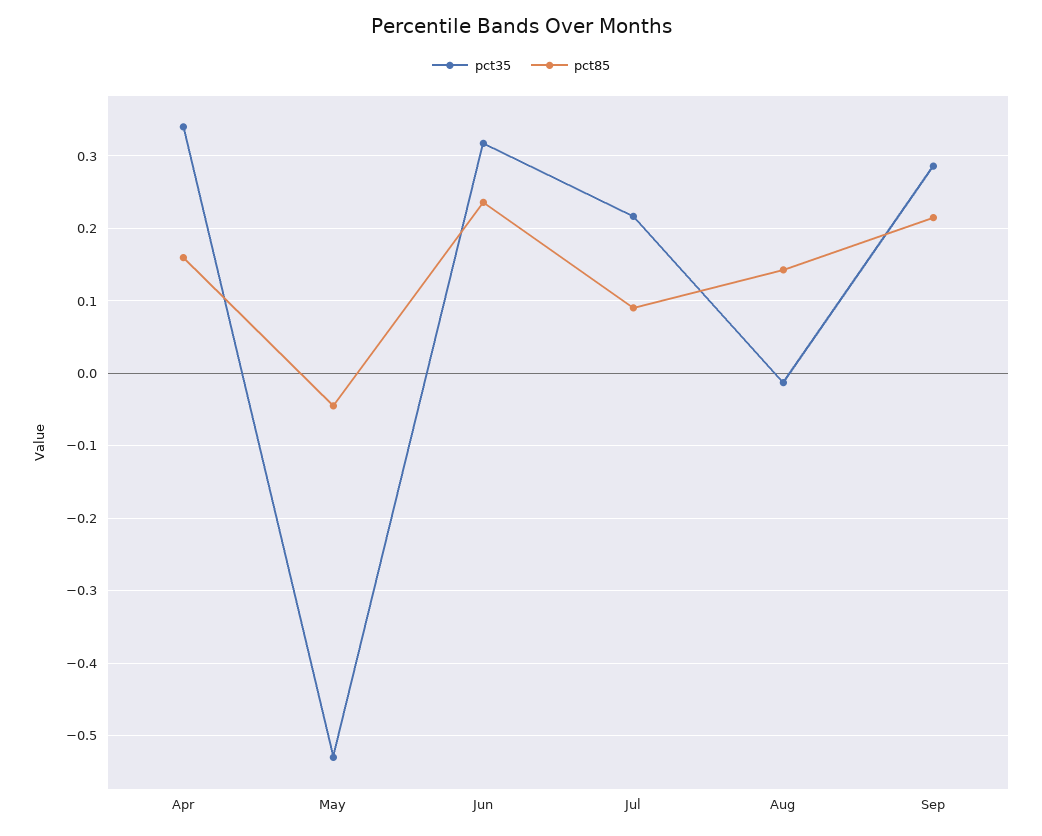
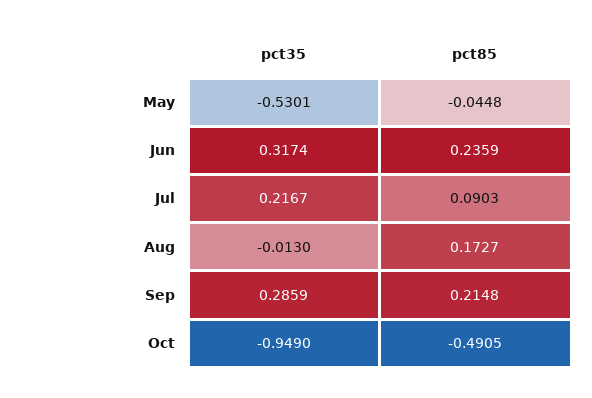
pct35, Apr: 0.34 -> none
pct85, Apr: 0.16 -> none
pct85, Aug: 0.14 -> 0.1727
pct35, Oct: none -> -0.949
pct85, Oct: none -> -0.4905

